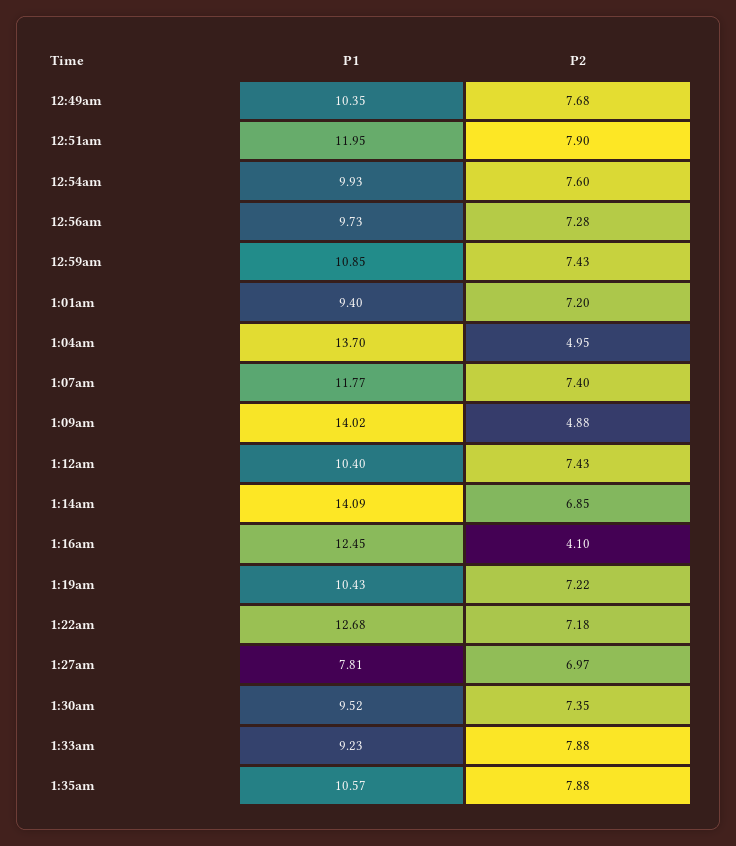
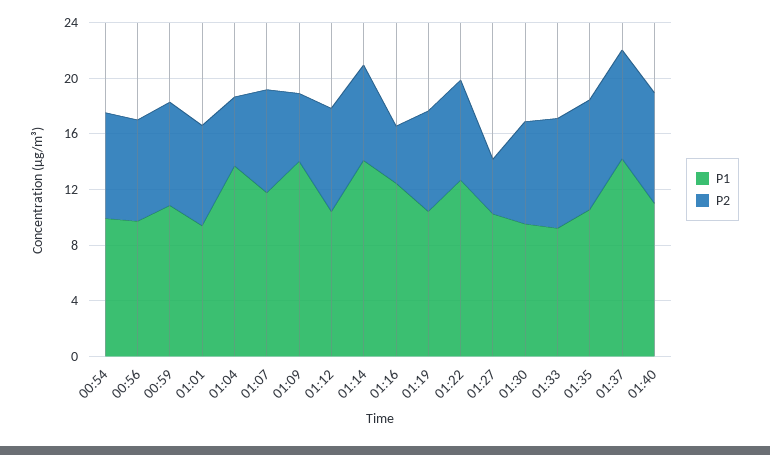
P1, 12:49am: 10.35 -> none
P2, 12:49am: 7.68 -> none
P1, 12:51am: 11.95 -> none
P2, 12:51am: 7.9 -> none
P1, 1:27am: 7.81 -> 10
P2, 1:27am: 6.97 -> 4
P1, 01:37: none -> 14
P2, 01:37: none -> 8
P1, 01:40: none -> 11
P2, 01:40: none -> 8

